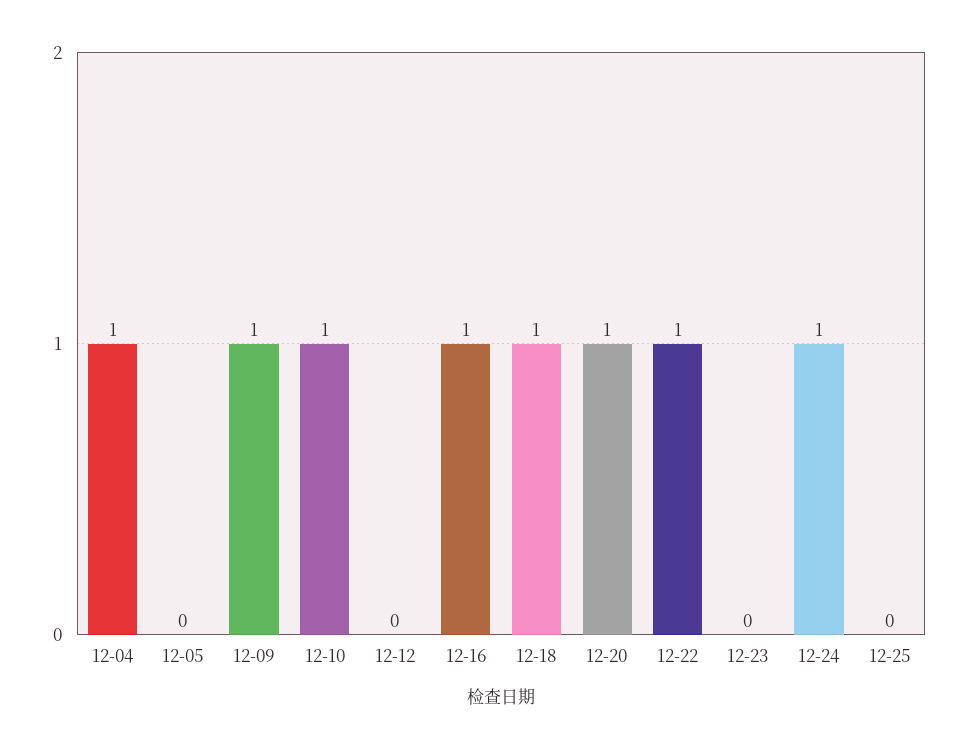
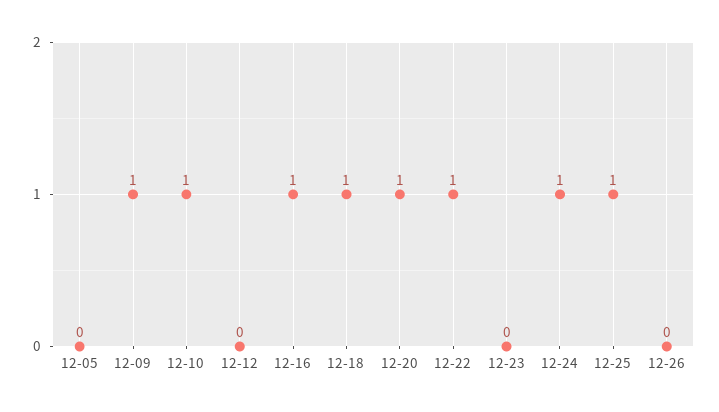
12-04: 1 -> none
12-25: 0 -> 1
12-26: none -> 0

